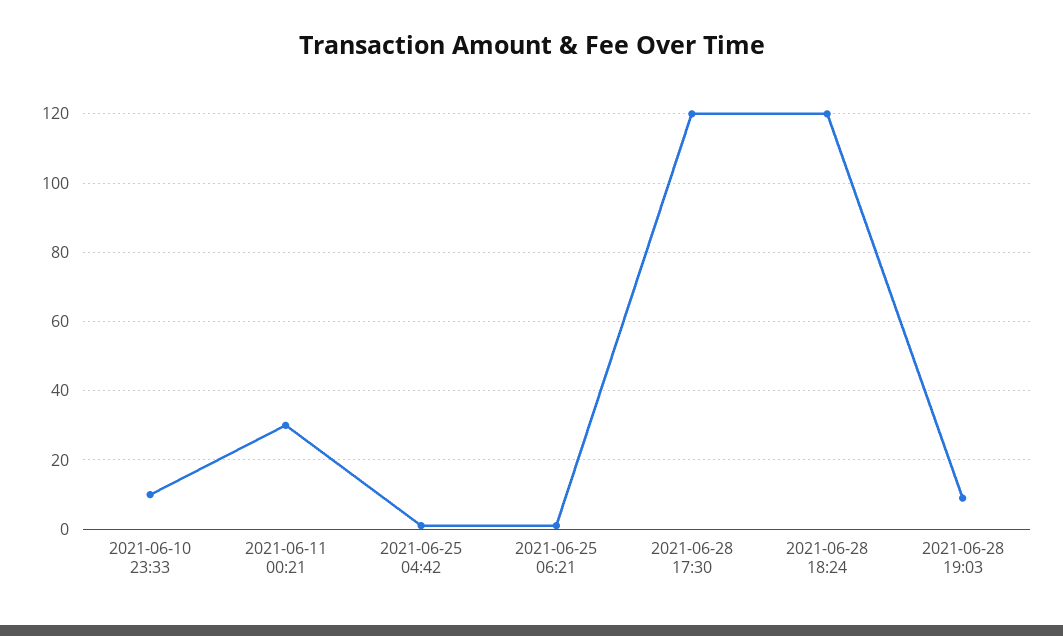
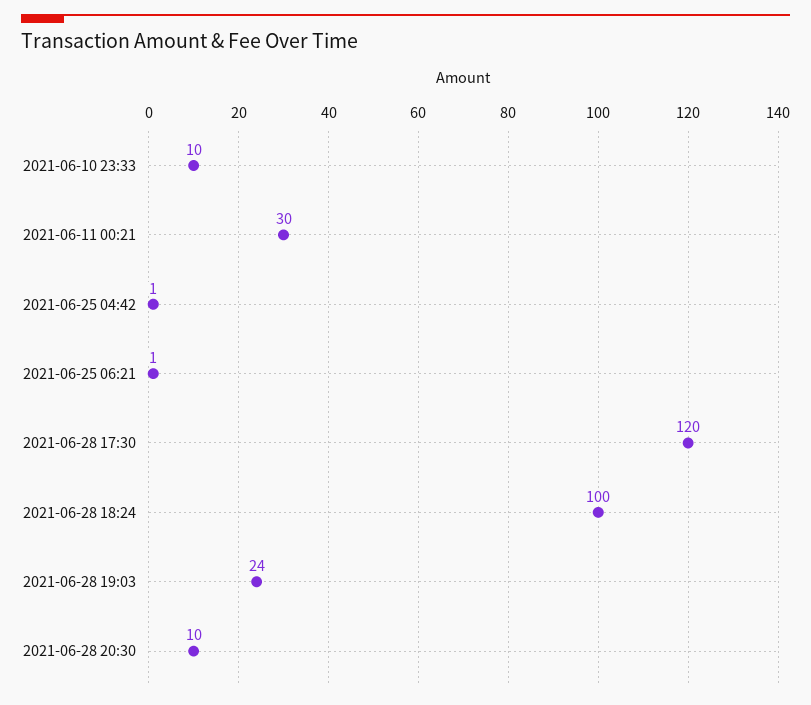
2021-06-28 18:24: 120 -> 100
2021-06-28 19:03: 10 -> 24
2021-06-28 20:30: none -> 10

